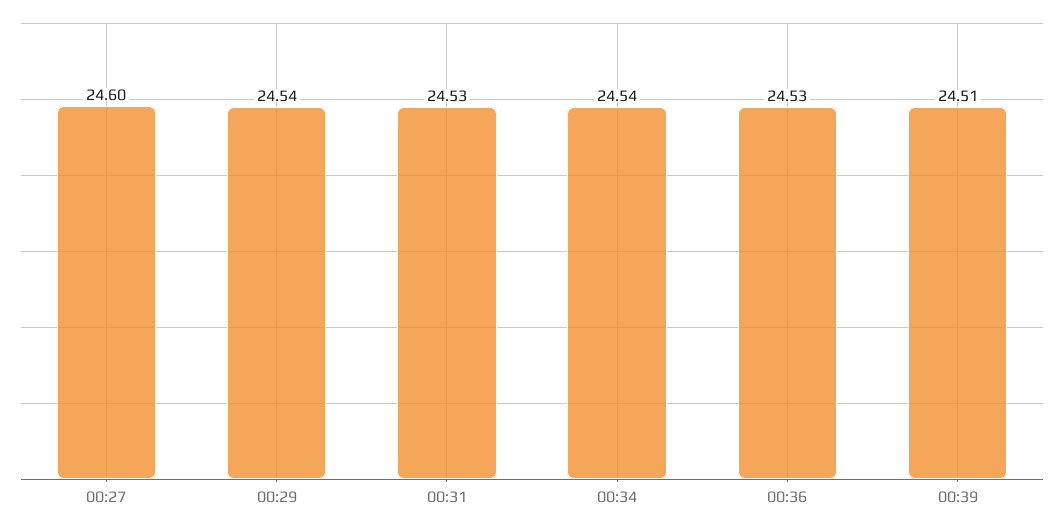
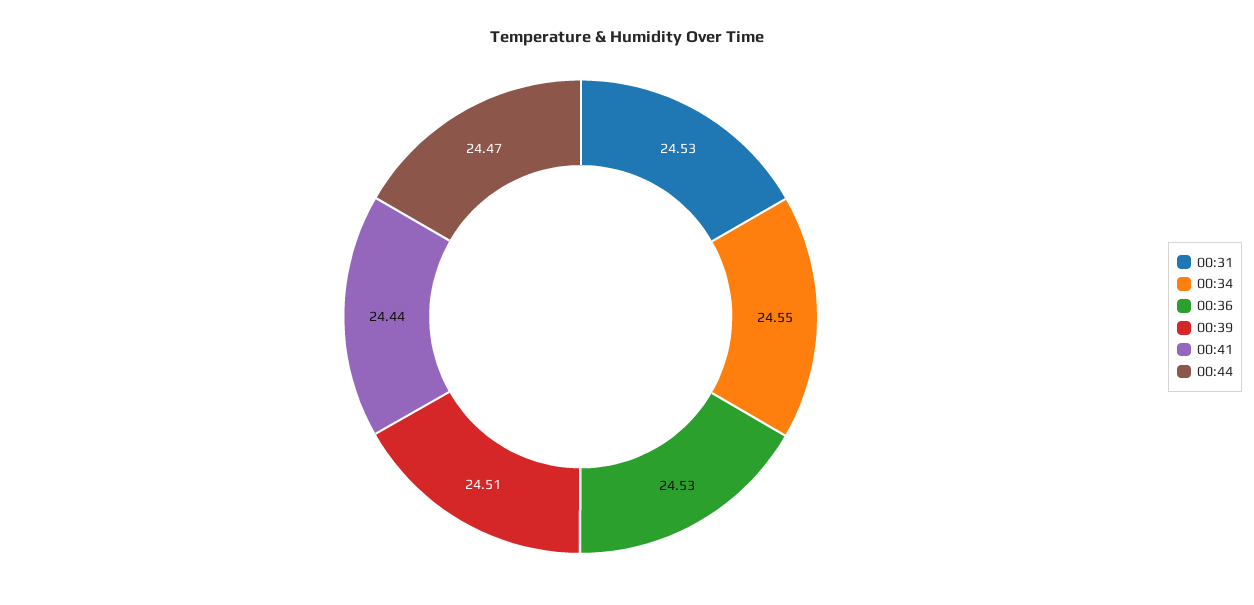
00:27: 24.6 -> none
00:29: 24.54 -> none
00:34: 24.54 -> 24.55
00:41: none -> 24.44
00:44: none -> 24.47

